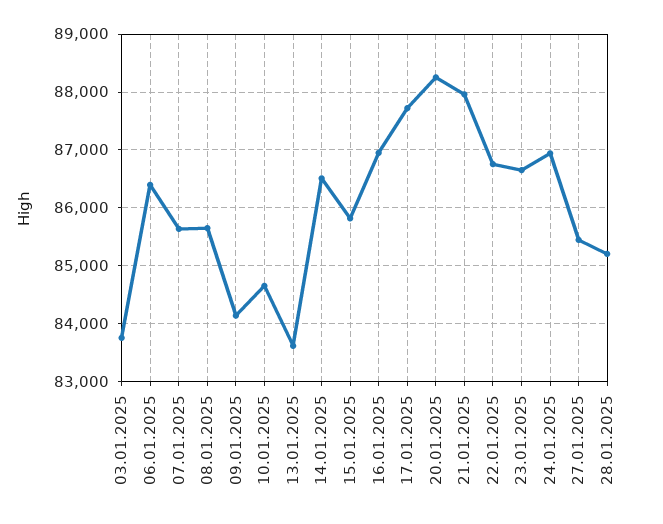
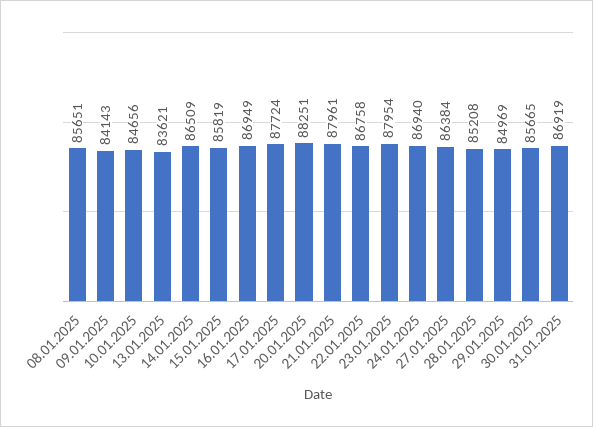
03.01.2025: 83800 -> none
06.01.2025: 86400 -> none
07.01.2025: 85600 -> none
23.01.2025: 86600 -> 87954
27.01.2025: 85400 -> 86384
29.01.2025: none -> 84969
30.01.2025: none -> 85665
31.01.2025: none -> 86919

